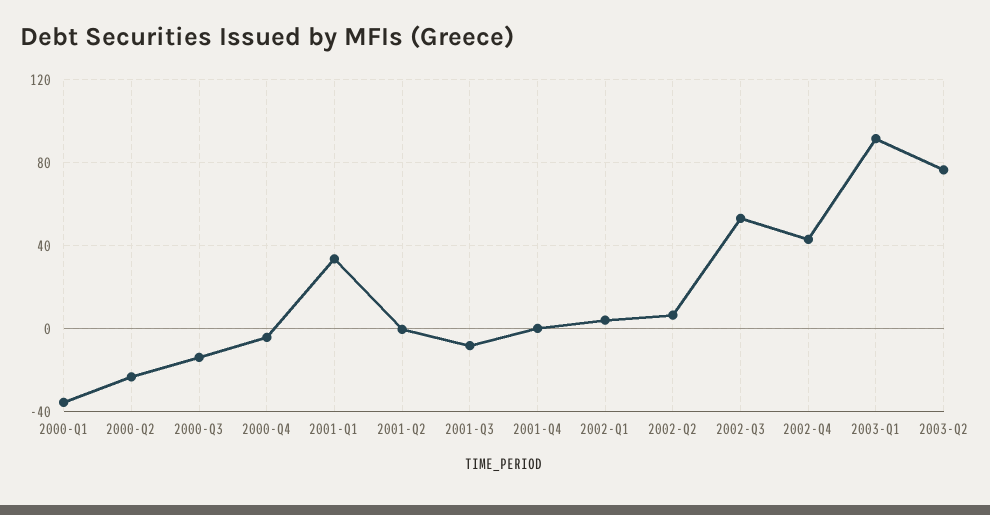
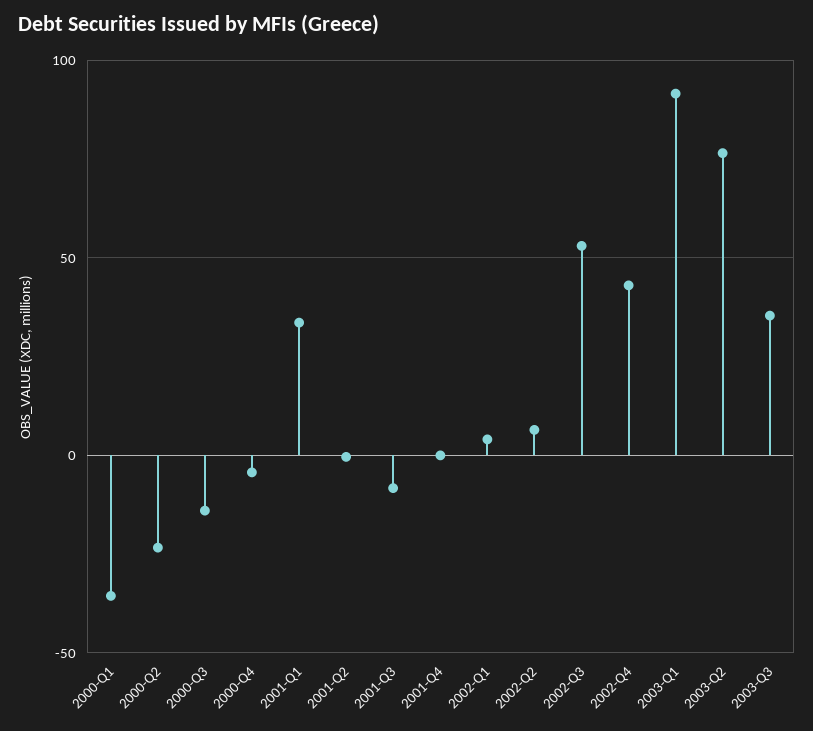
2003-Q3: none -> 35

